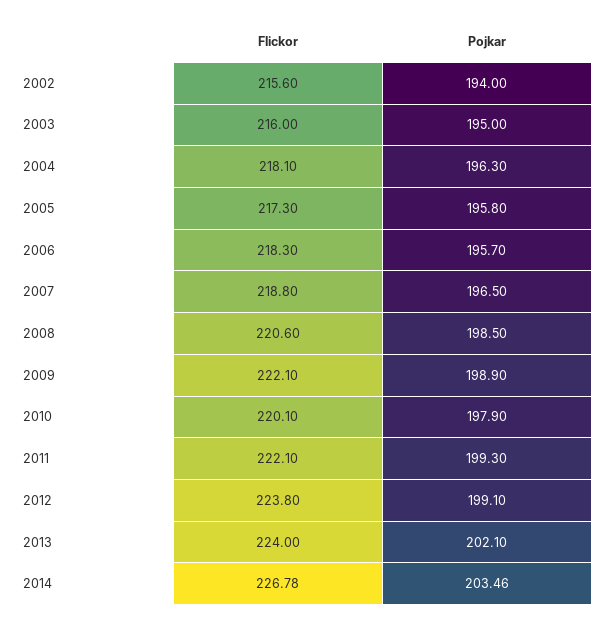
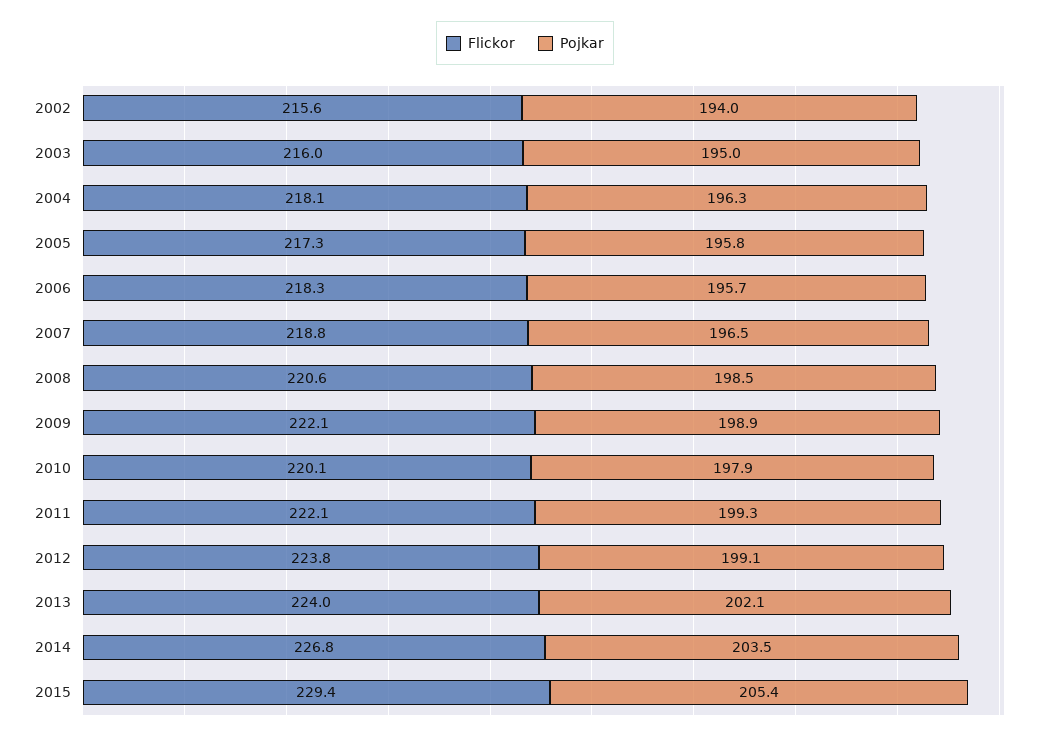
Flickor, 2015: none -> 229.4
Pojkar, 2015: none -> 205.4

